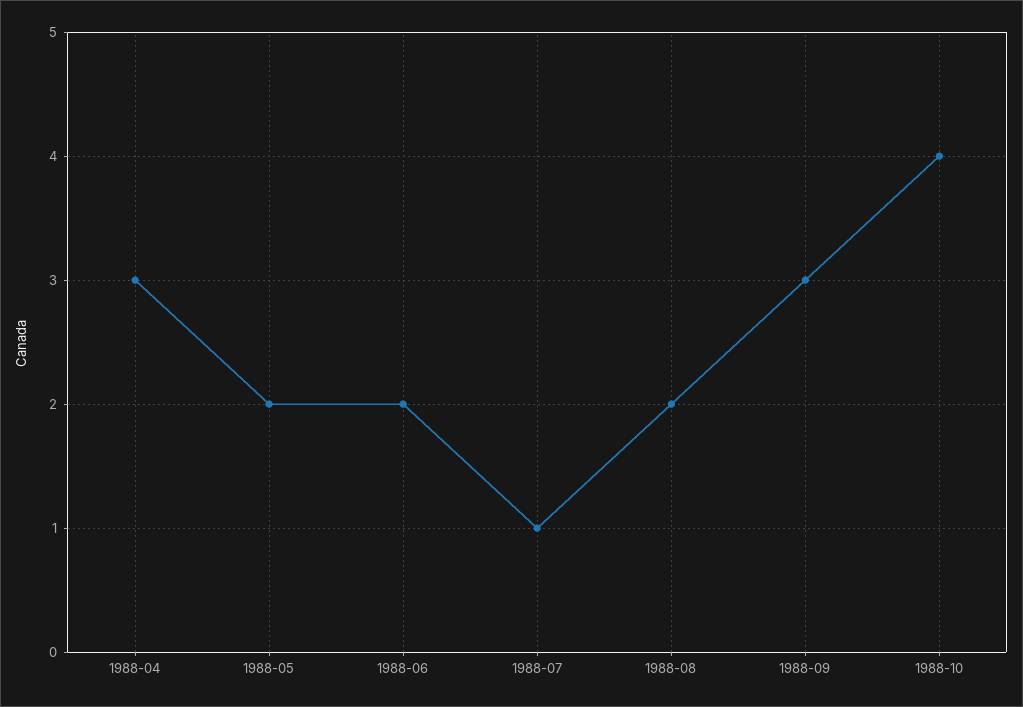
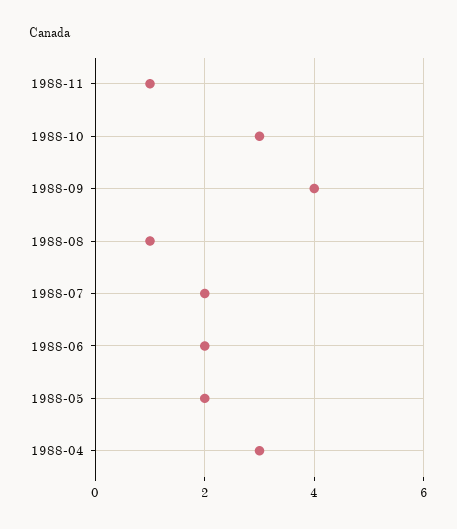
1988-07: 1 -> 2
1988-08: 2 -> 1
1988-09: 3 -> 4
1988-10: 4 -> 3
1988-11: none -> 1

